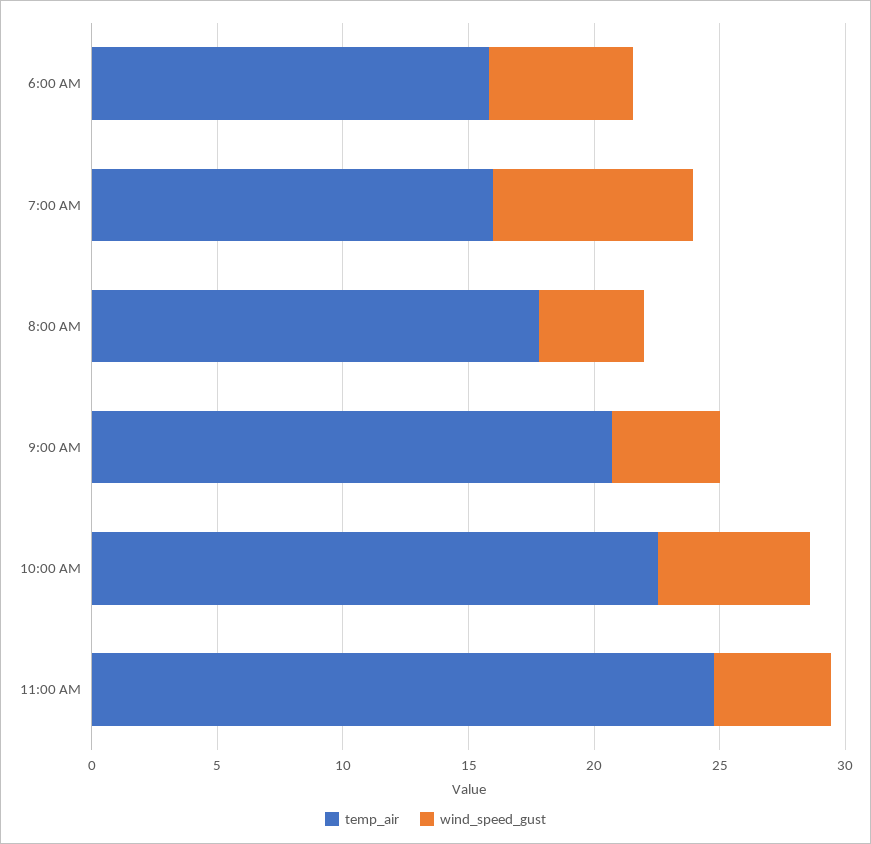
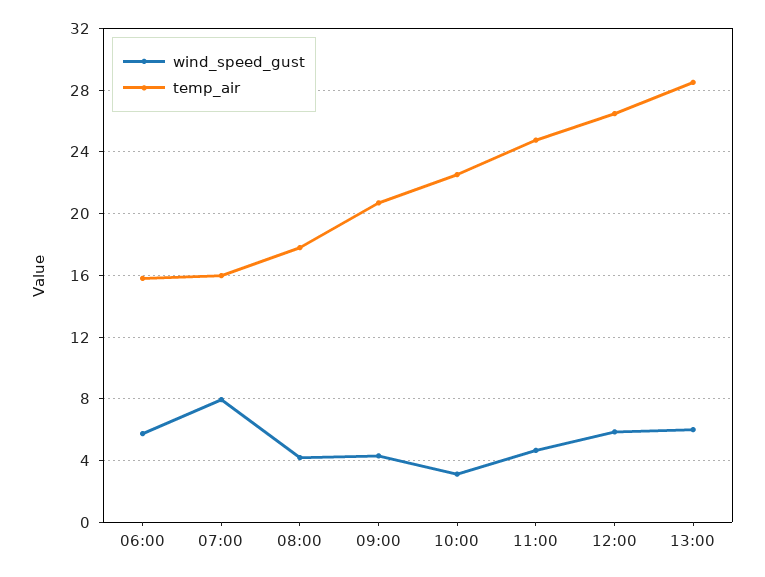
wind_speed_gust, 10:00 AM: 6 -> 3
wind_speed_gust, 12:00: none -> 6
temp_air, 12:00: none -> 26.5
wind_speed_gust, 13:00: none -> 6
temp_air, 13:00: none -> 28.5

